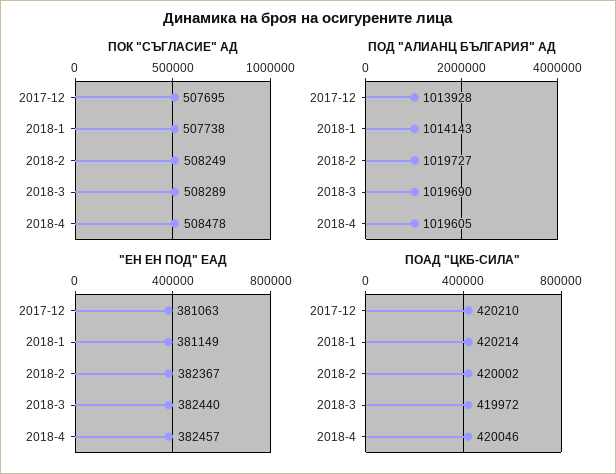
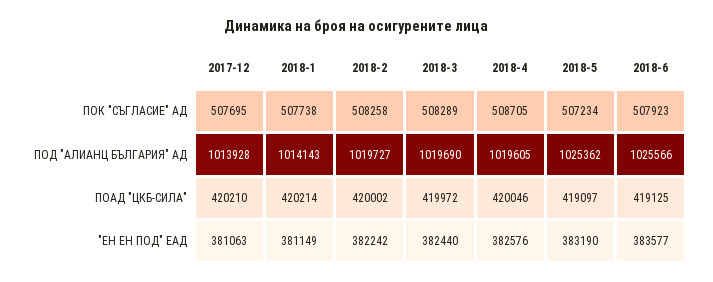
ПОК "СЪГЛАСИЕ" АД, 2018-2: 508249 -> 508258
ПОК "СЪГЛАСИЕ" АД, 2018-4: 508478 -> 508705
"ЕН ЕН ПОД" ЕАД, 2018-2: 382367 -> 382242
"ЕН ЕН ПОД" ЕАД, 2018-4: 382457 -> 382576
ПОК "СЪГЛАСИЕ" АД, 2018-5: none -> 507234
ПОК "СЪГЛАСИЕ" АД, 2018-6: none -> 507923
ПОД "АЛИАНЦ БЪЛГАРИЯ" АД, 2018-5: none -> 1025362
ПОД "АЛИАНЦ БЪЛГАРИЯ" АД, 2018-6: none -> 1025566
ПОАД "ЦКБ-СИЛА", 2018-5: none -> 419097
ПОАД "ЦКБ-СИЛА", 2018-6: none -> 419125
"ЕН ЕН ПОД" ЕАД, 2018-5: none -> 383190
"ЕН ЕН ПОД" ЕАД, 2018-6: none -> 383577

